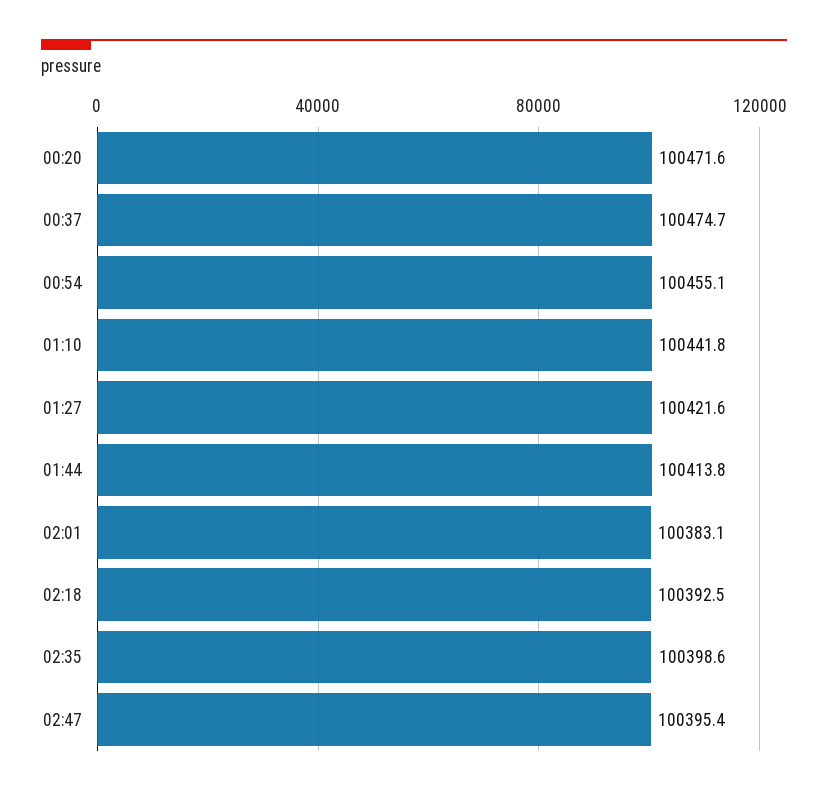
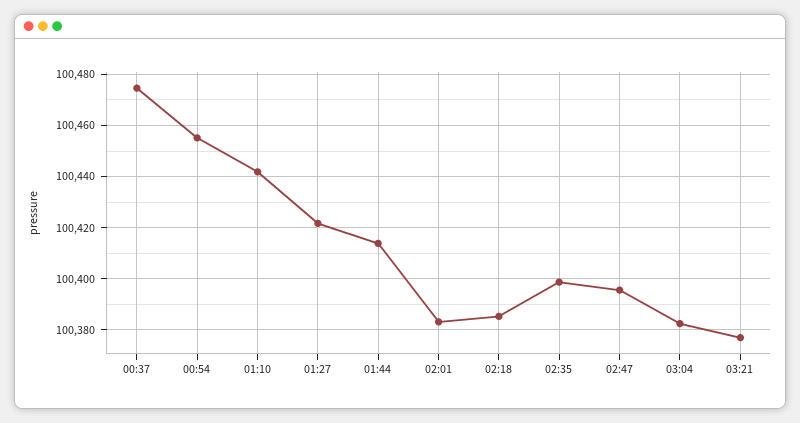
00:20: 100471.6 -> none
02:18: 100392.5 -> 100385
03:04: none -> 100382.5
03:21: none -> 100377.5

